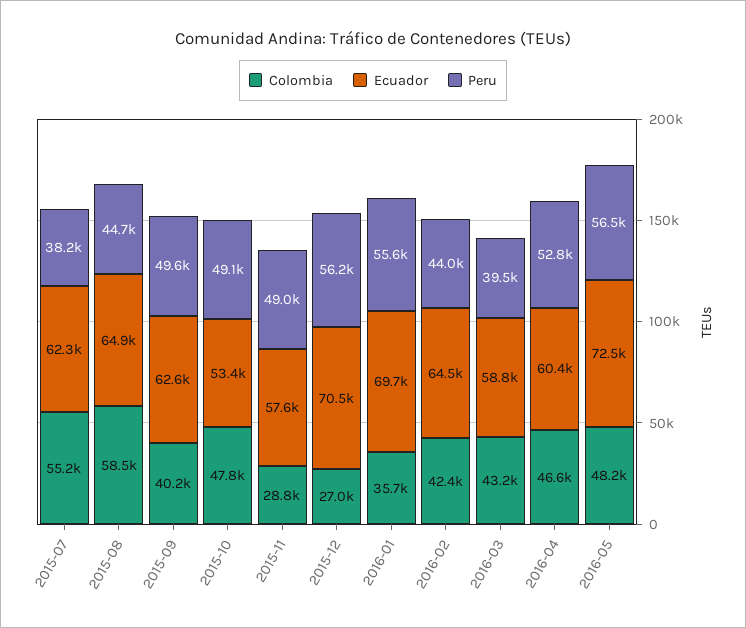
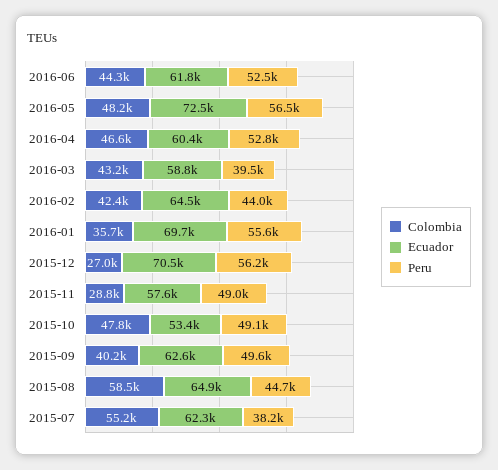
Colombia, 2016-06: none -> 44300
Ecuador, 2016-06: none -> 61800
Peru, 2016-06: none -> 52500

